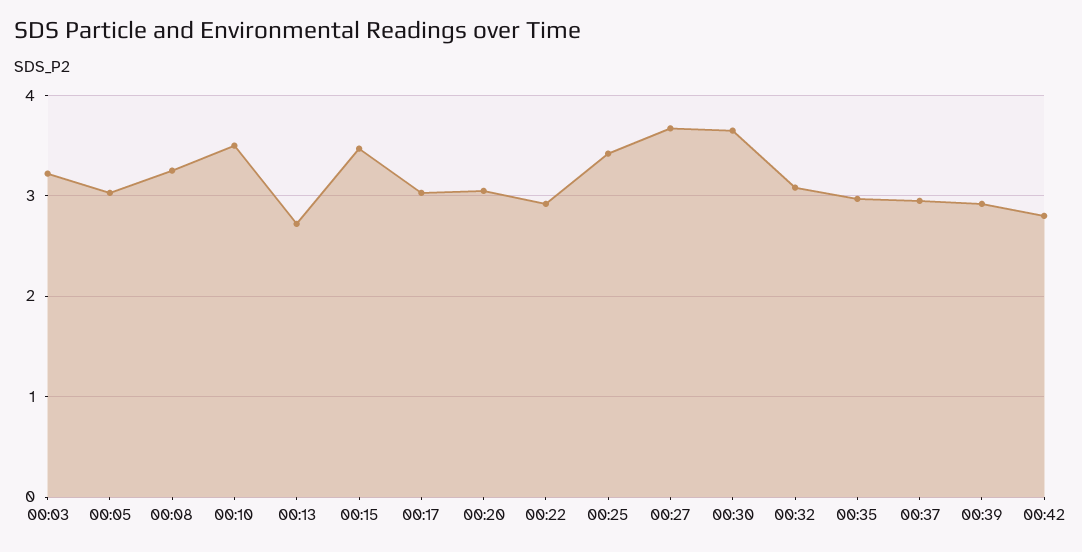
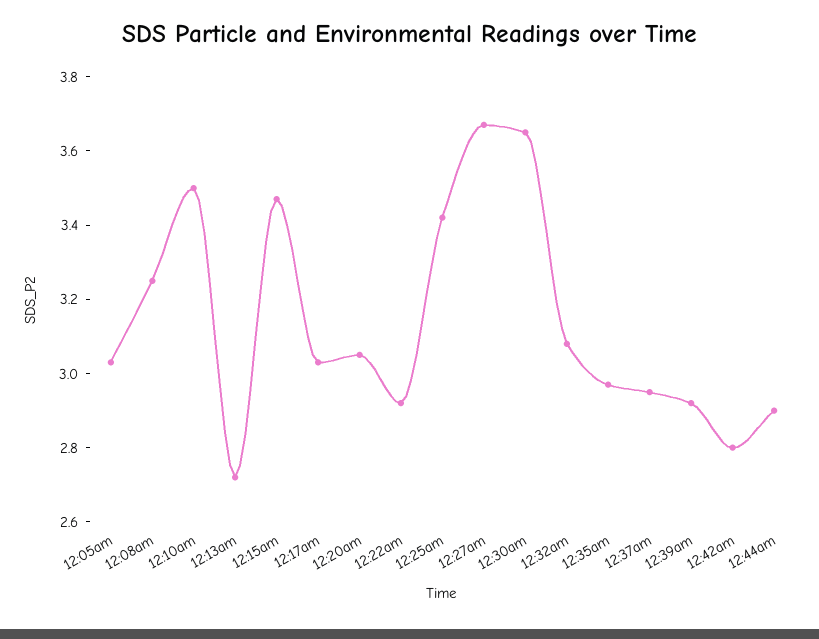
00:03: 3.2 -> none
12:44am: none -> 2.9

